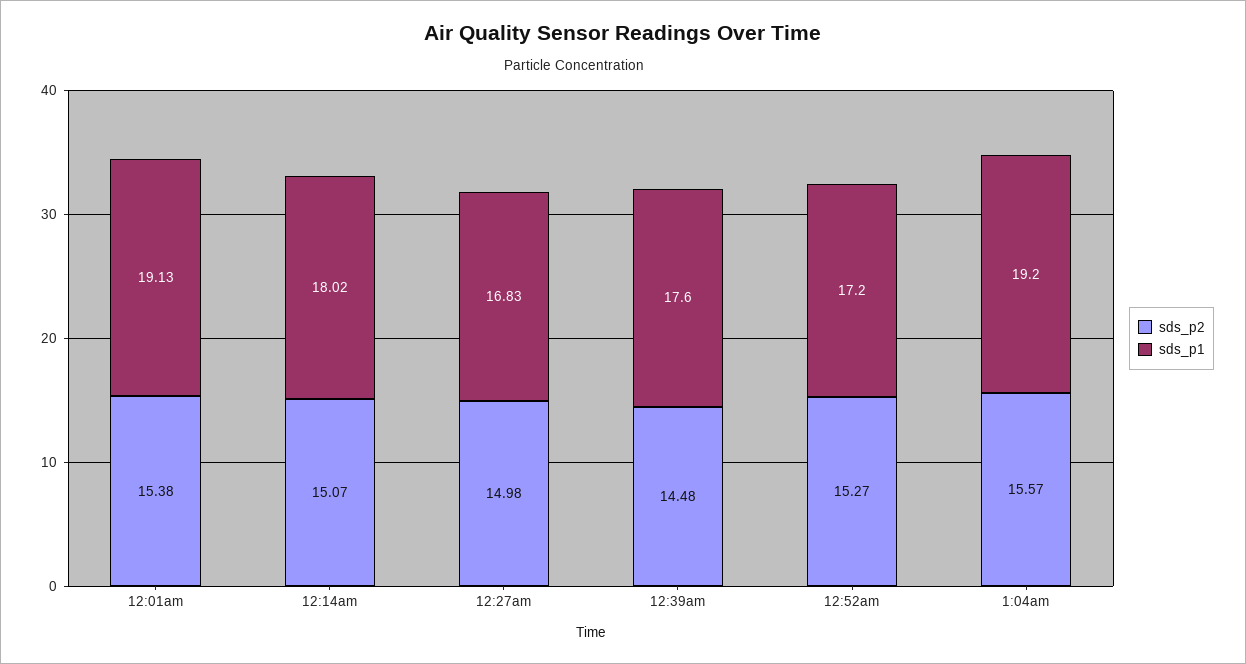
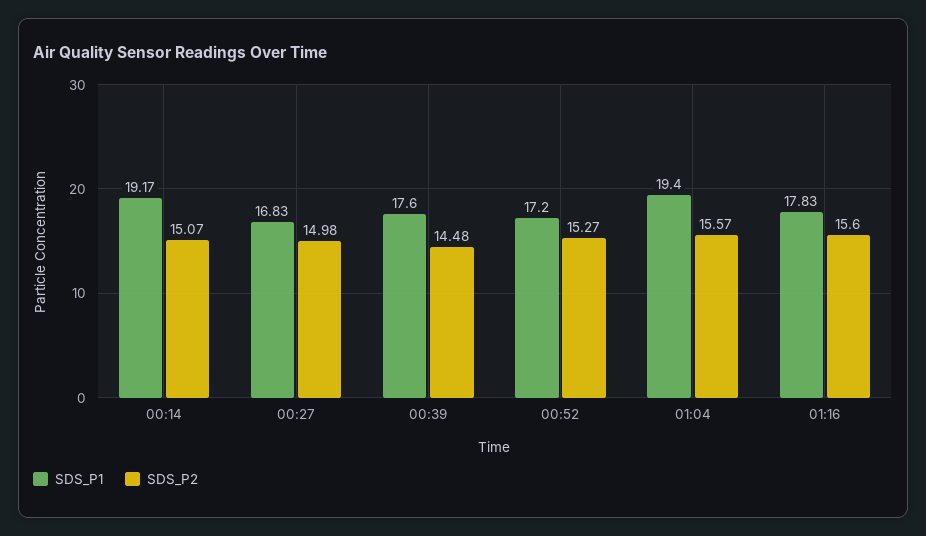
sds_p2, 12:01am: 15.38 -> none
sds_p1, 12:01am: 19.13 -> none
sds_p1, 12:14am: 18.02 -> 19.17
sds_p1, 1:04am: 19.2 -> 19.4
sds_p1, 01:16: none -> 17.83
sds_p2, 01:16: none -> 15.6

